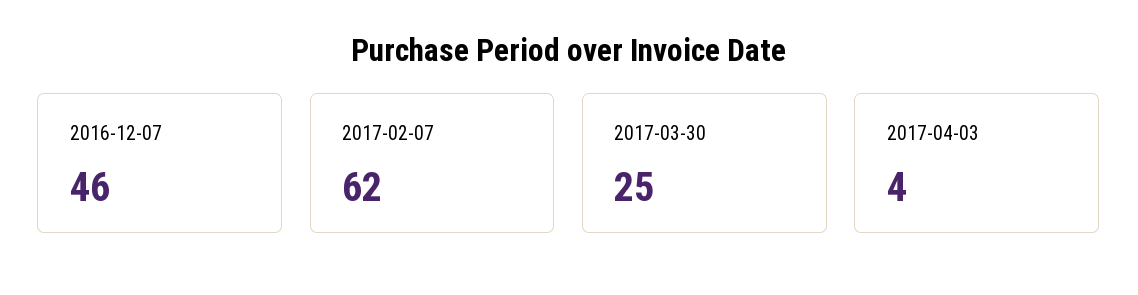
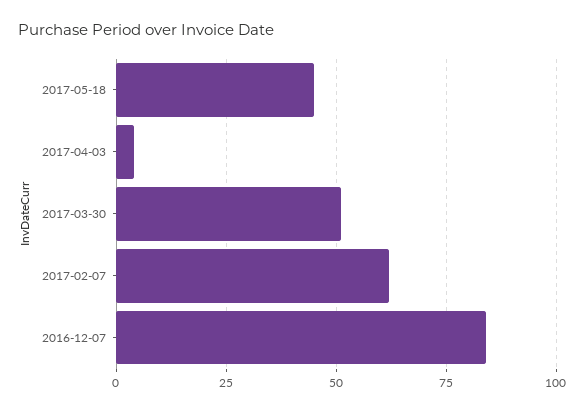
2016-12-07: 46 -> 85
2017-03-30: 25 -> 50
2017-05-18: none -> 45

